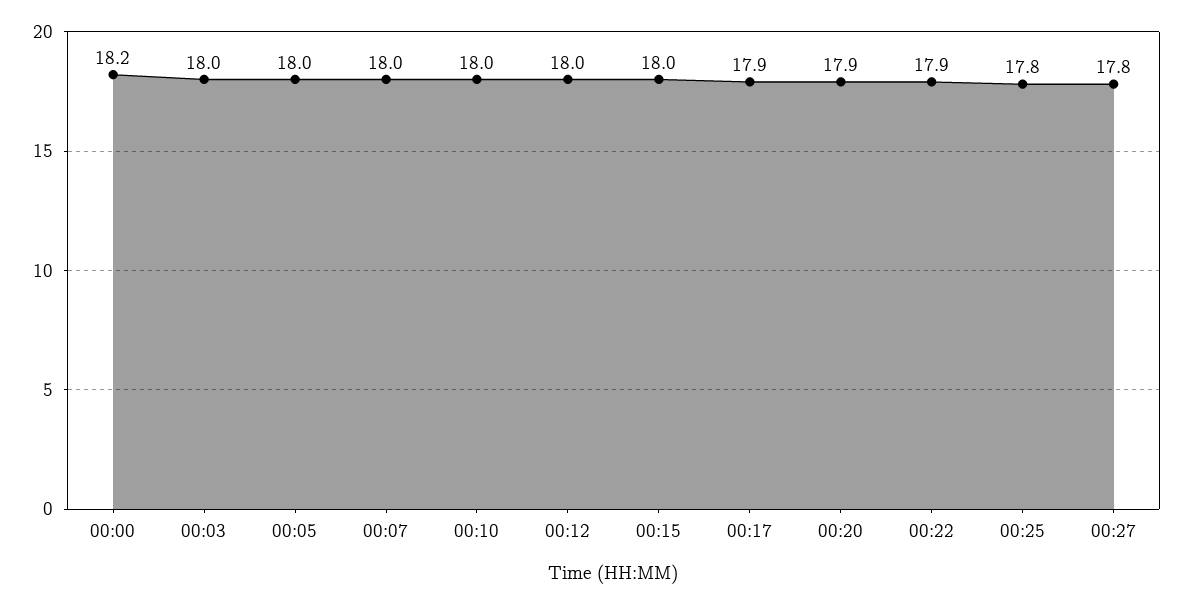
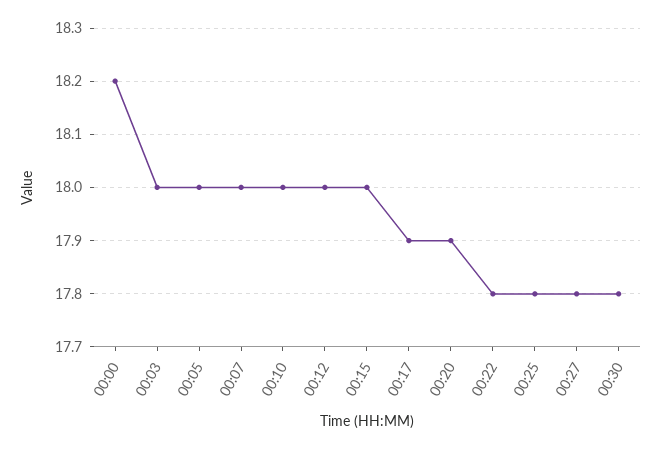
00:22: 17.9 -> 17.8
00:30: none -> 17.8

